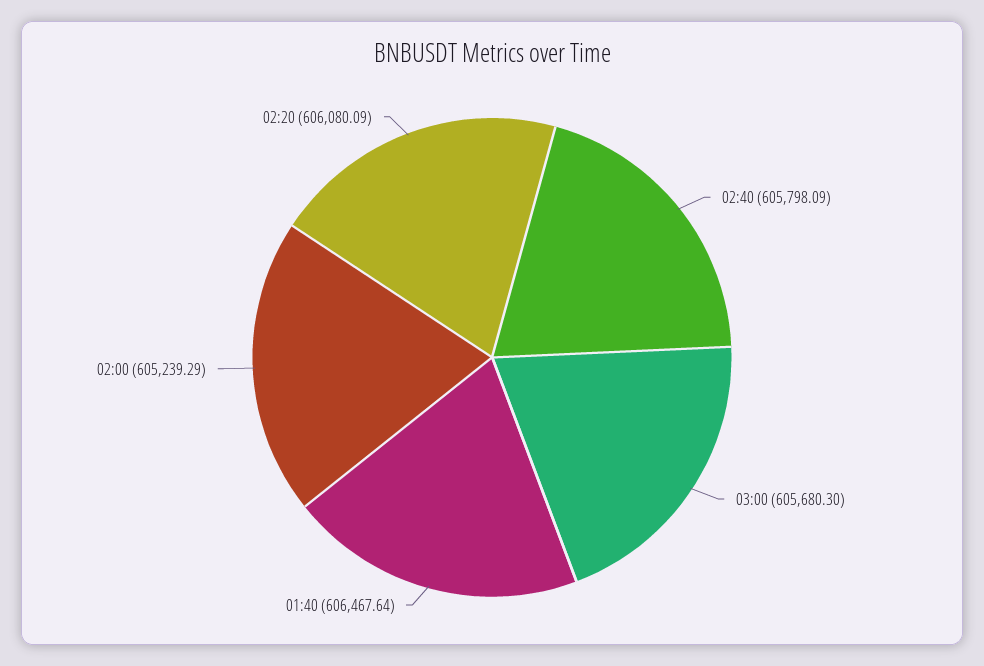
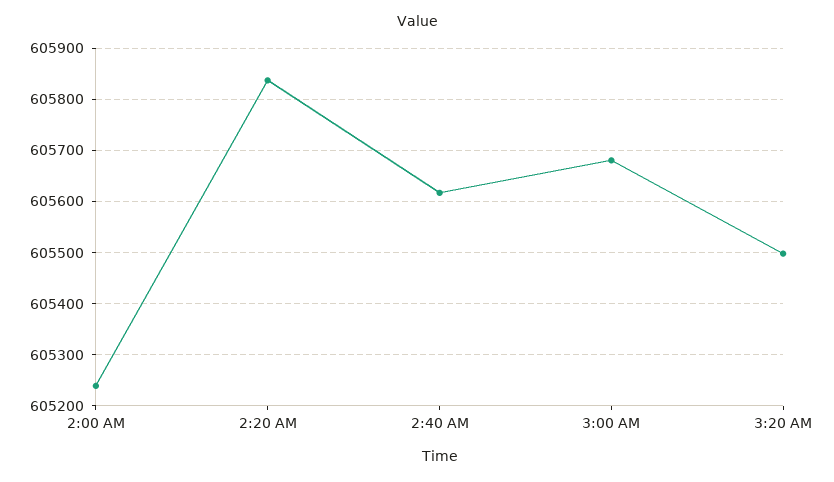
02:40: 605798.09 -> 605620
01:40: 606467.64 -> none
02:20: 606080.09 -> 605840
3:20 AM: none -> 605500

